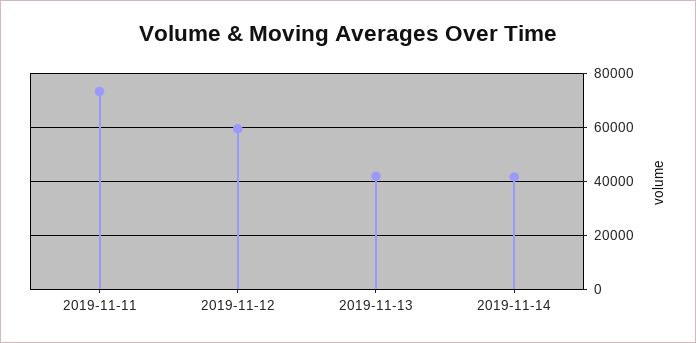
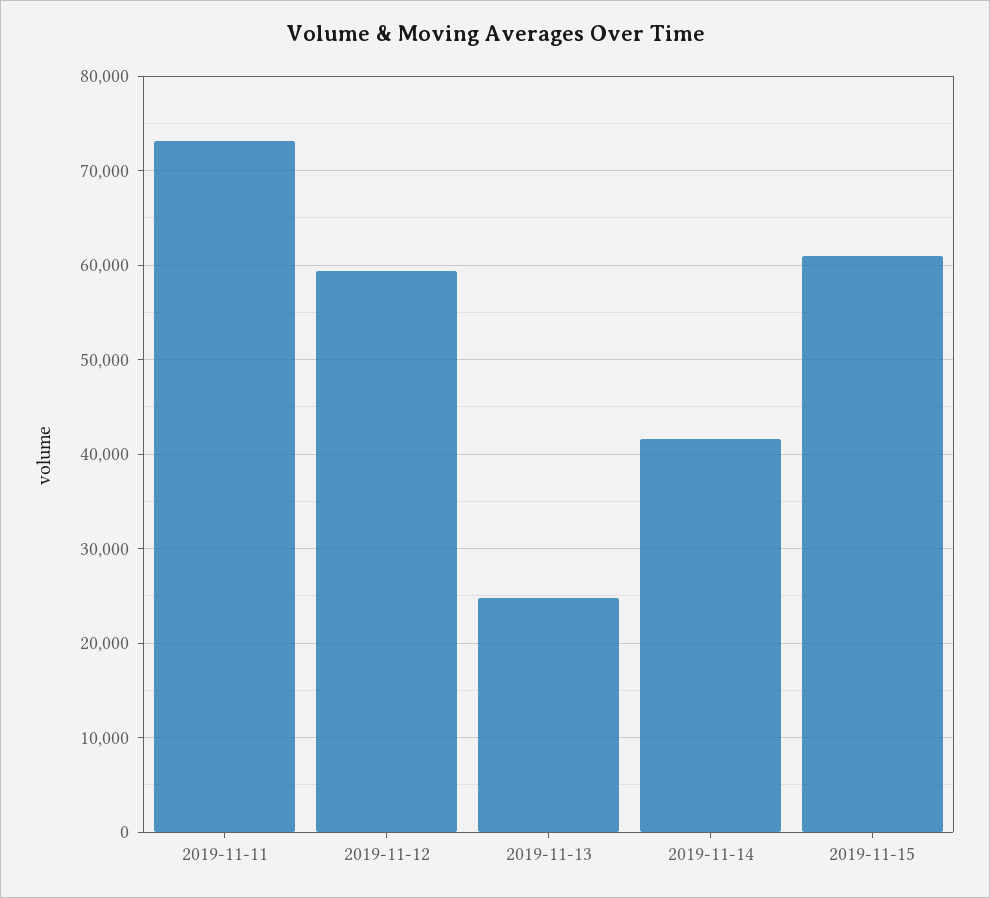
2019-11-13: 42500 -> 25000
2019-11-15: none -> 61000

